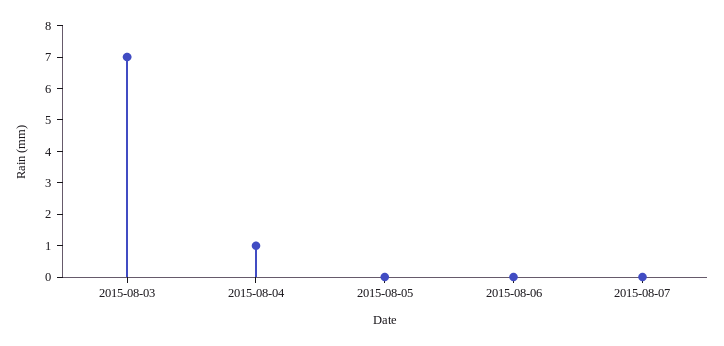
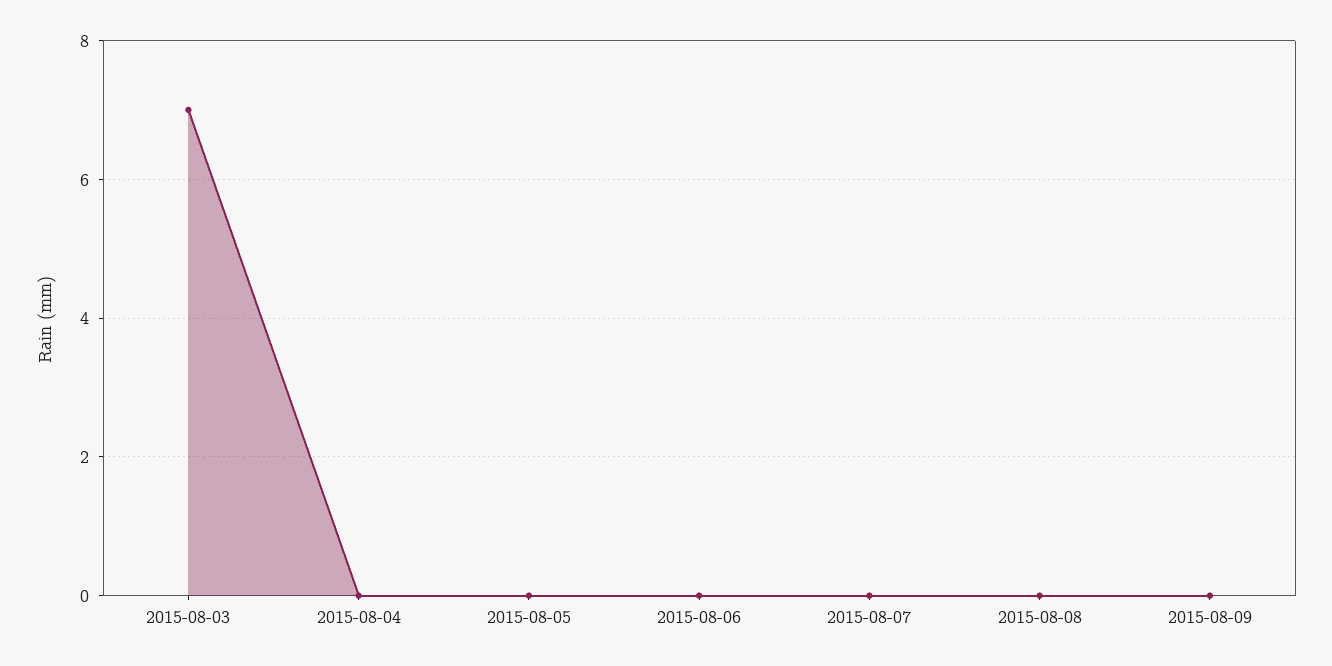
2015-08-04: 1 -> 0
2015-08-08: none -> 0
2015-08-09: none -> 0

